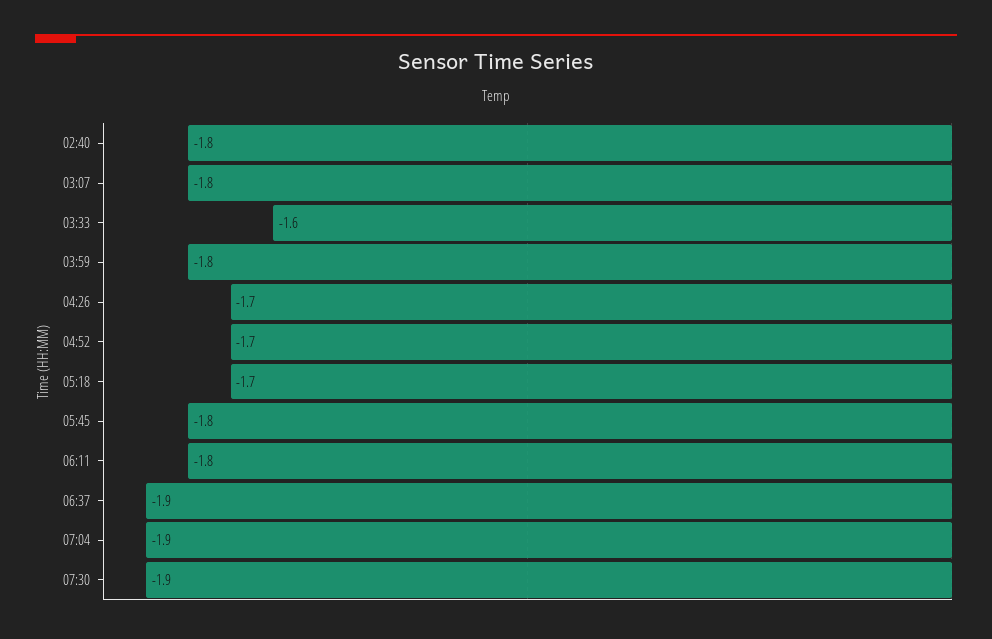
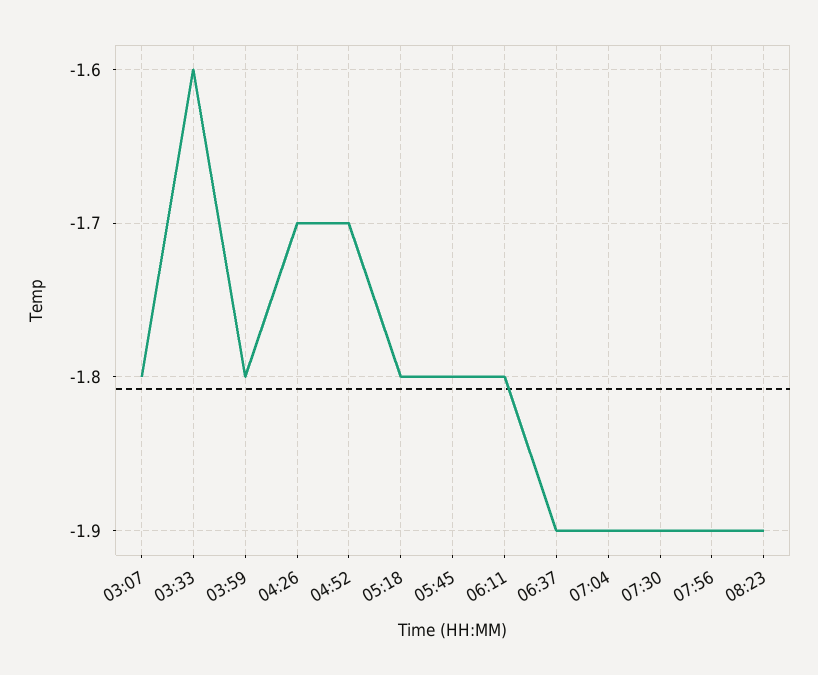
02:40: -1.8 -> none
05:18: -1.7 -> -1.8
07:56: none -> -1.9
08:23: none -> -1.9

